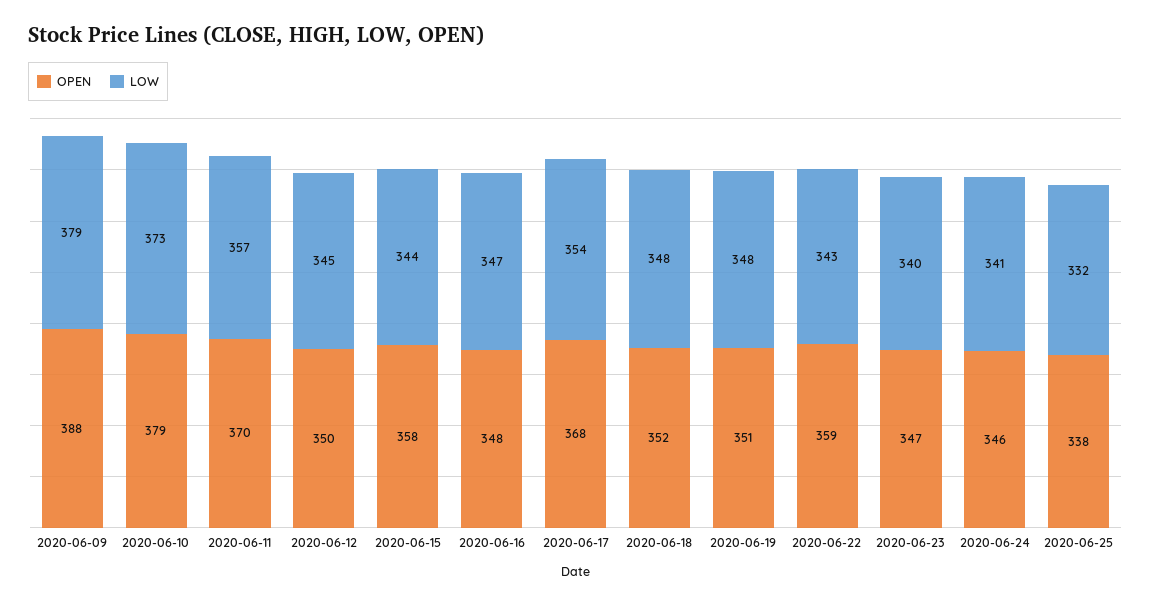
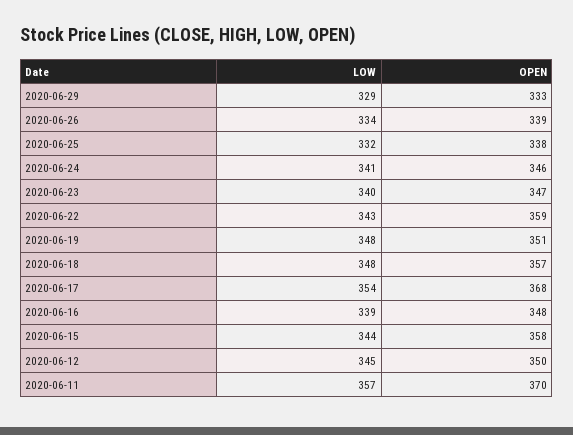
OPEN, 2020-06-09: 388 -> none
LOW, 2020-06-09: 379 -> none
OPEN, 2020-06-10: 379 -> none
LOW, 2020-06-10: 373 -> none
LOW, 2020-06-16: 347 -> 339
OPEN, 2020-06-18: 352 -> 357
LOW, 2020-06-29: none -> 329
OPEN, 2020-06-29: none -> 333
LOW, 2020-06-26: none -> 334
OPEN, 2020-06-26: none -> 339

